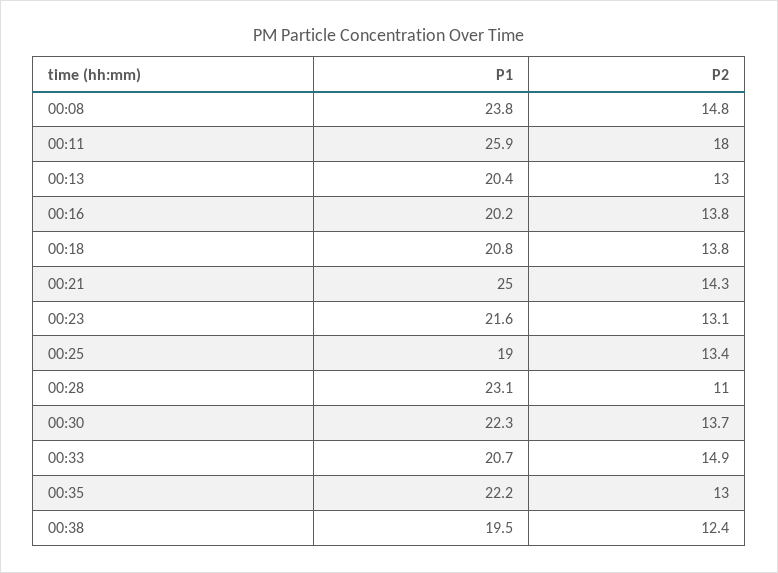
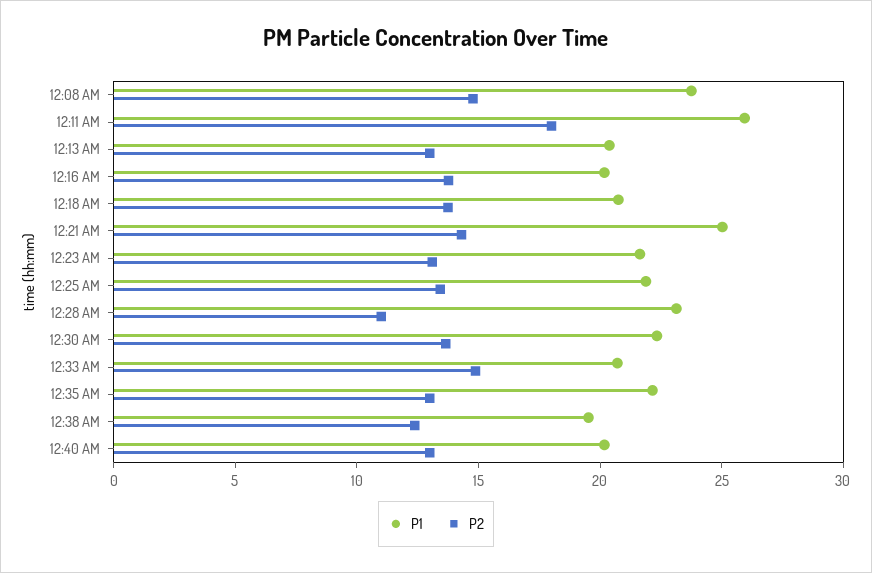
P1, 00:25: 19 -> 22
P1, 12:40 AM: none -> 20
P2, 12:40 AM: none -> 13

